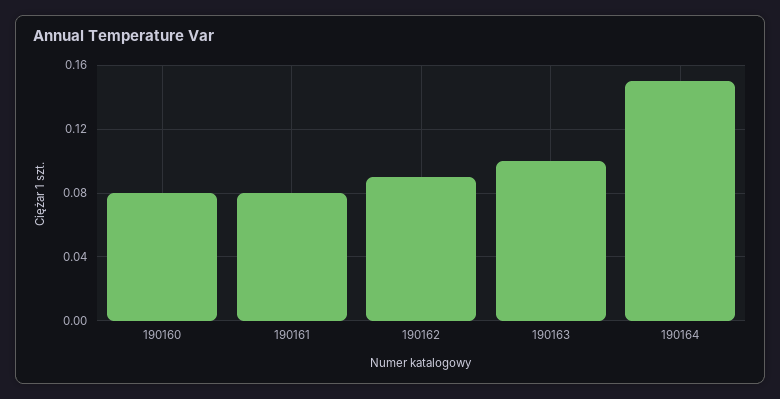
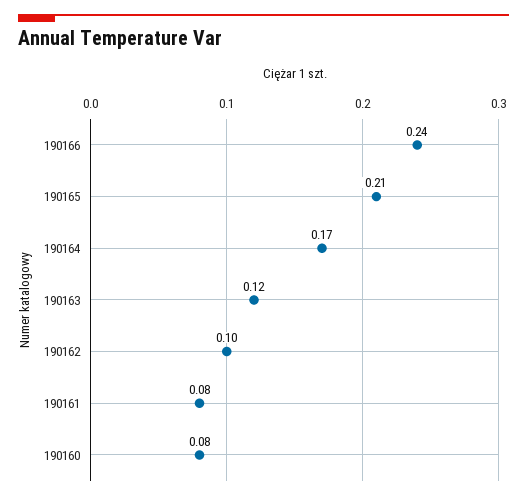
190162: 0.09 -> 0.1
190163: 0.1 -> 0.12
190164: 0.15 -> 0.17
190166: none -> 0.24
190165: none -> 0.21

